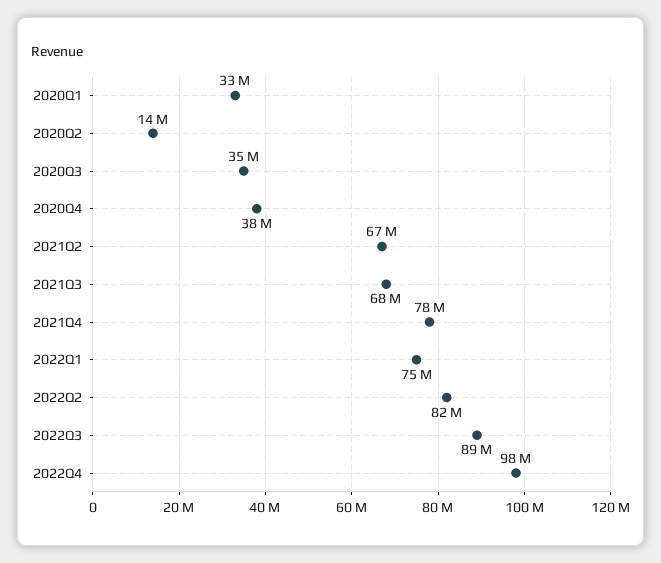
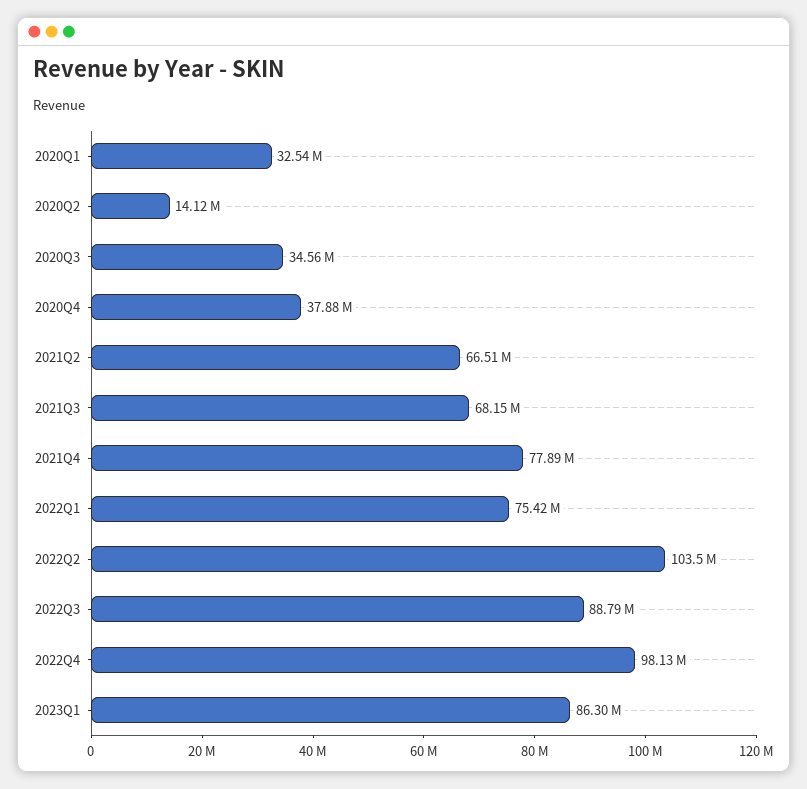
2022Q2: 82000000 -> 103500000
2023Q1: none -> 86300000

